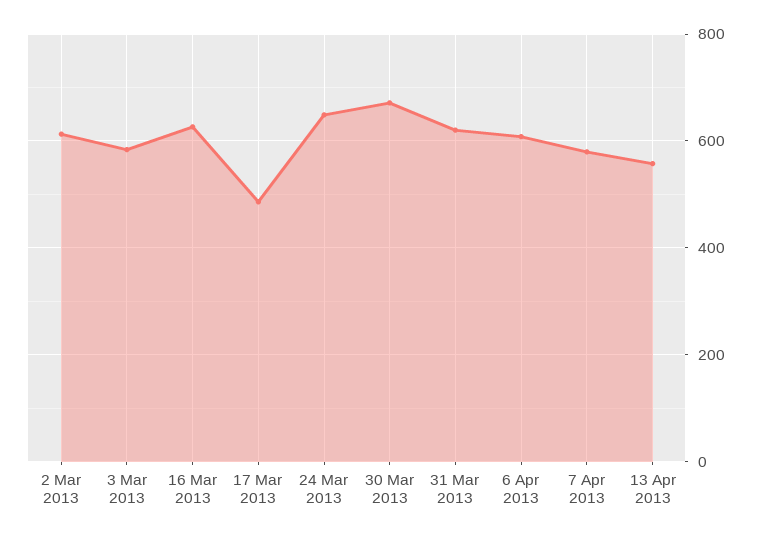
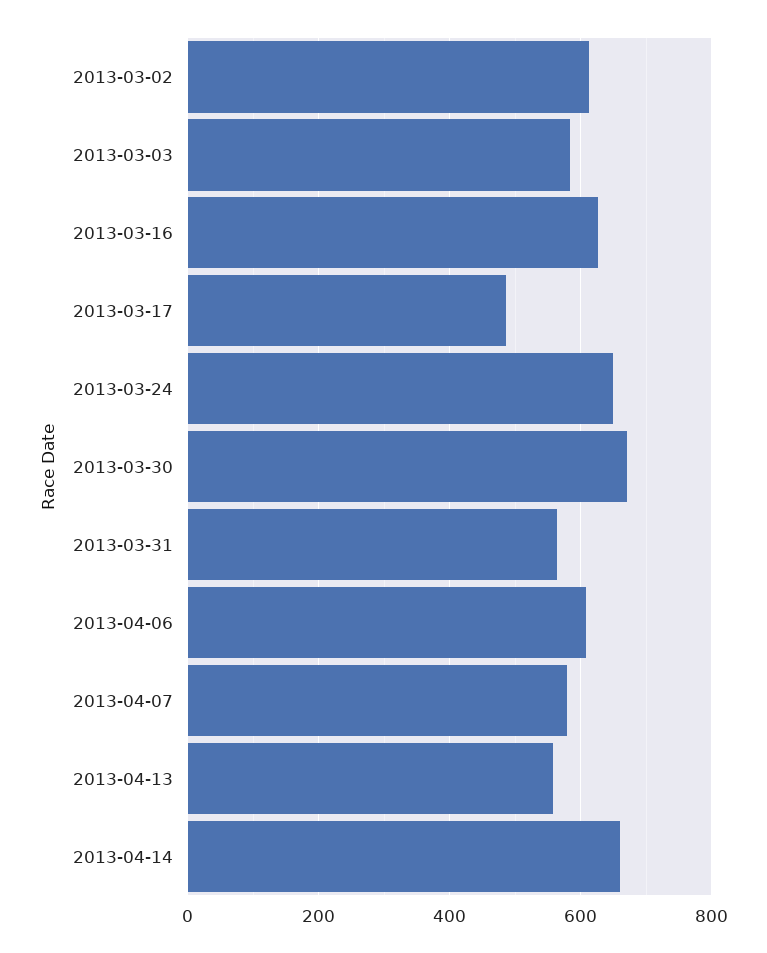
31 Mar 2013: 620 -> 560
2013-04-14: none -> 660

